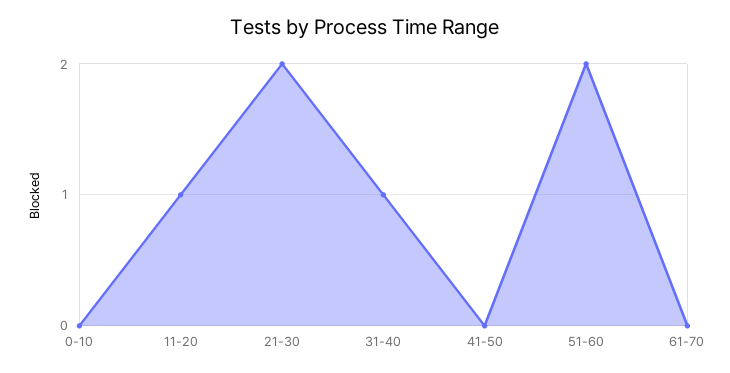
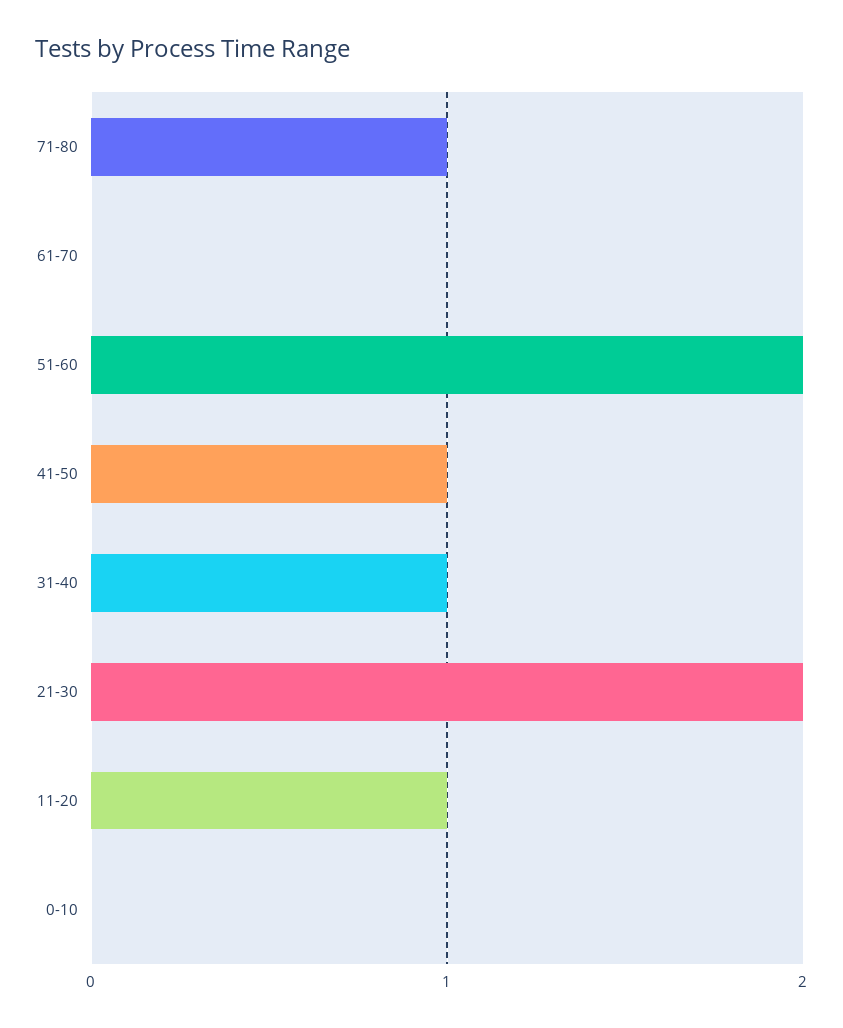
41-50: 0 -> 1
71-80: none -> 1

